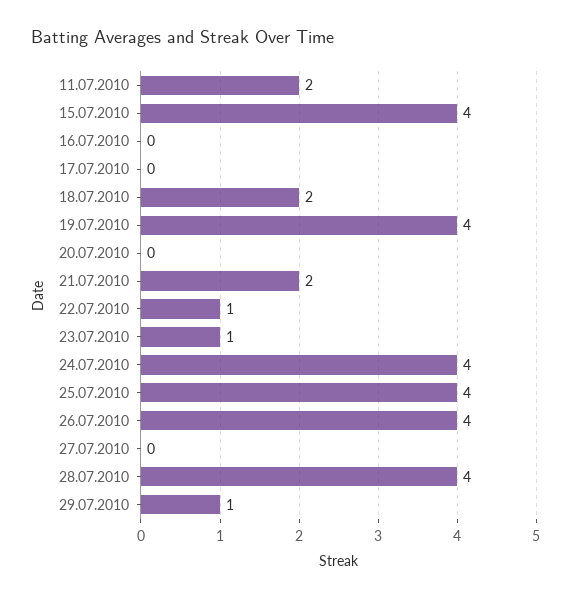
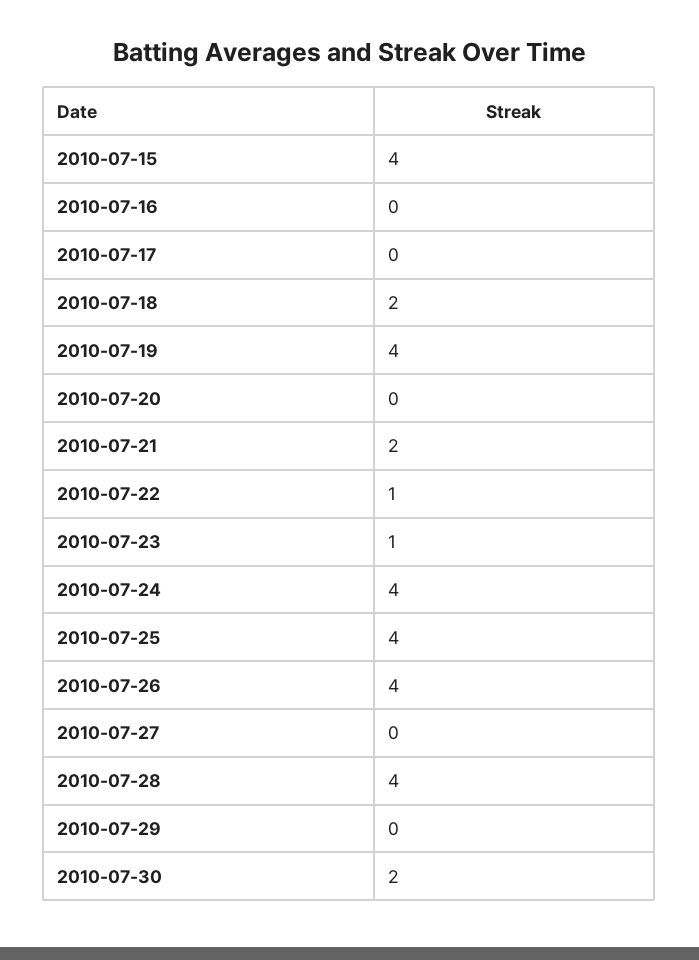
11.07.2010: 2 -> none
29.07.2010: 1 -> 0
2010-07-30: none -> 2

